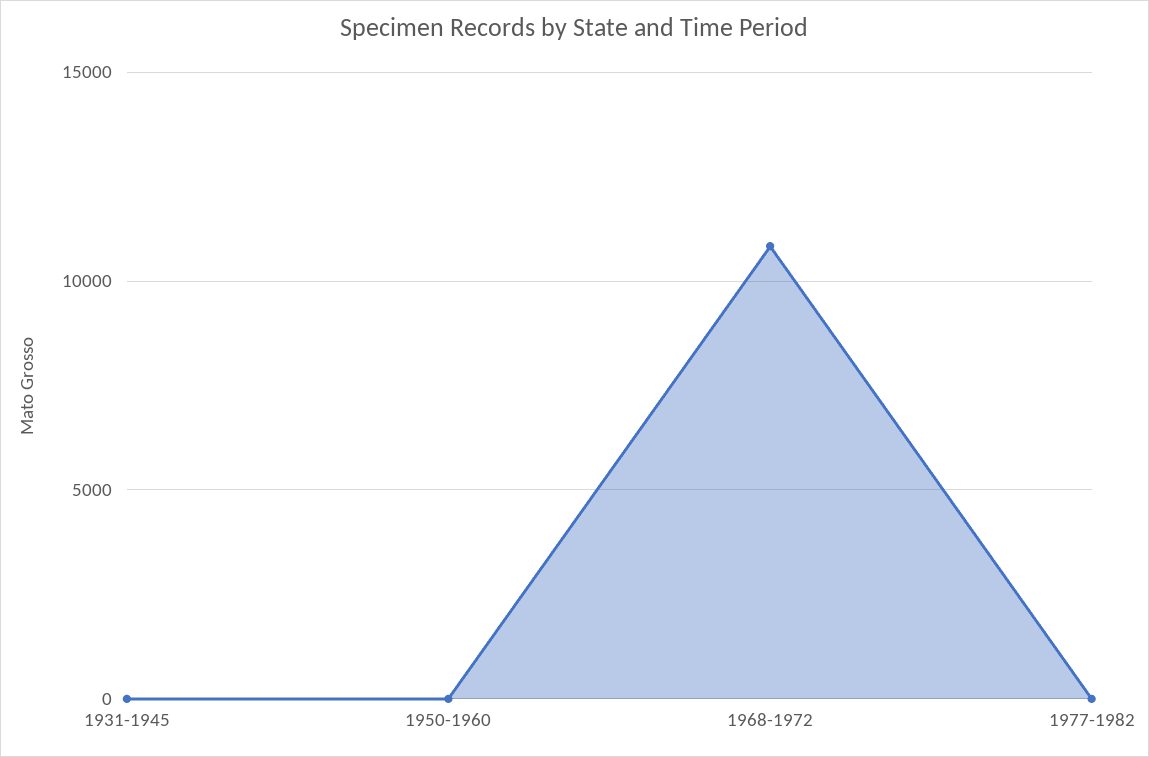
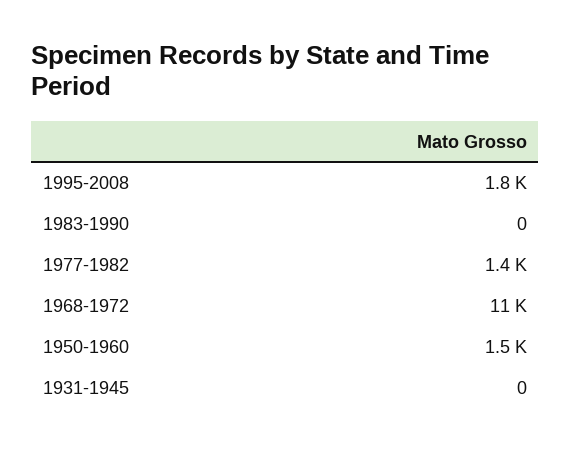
1950-1960: 0 -> 1500
1977-1982: 0 -> 1400
1995-2008: none -> 1800
1983-1990: none -> 0

